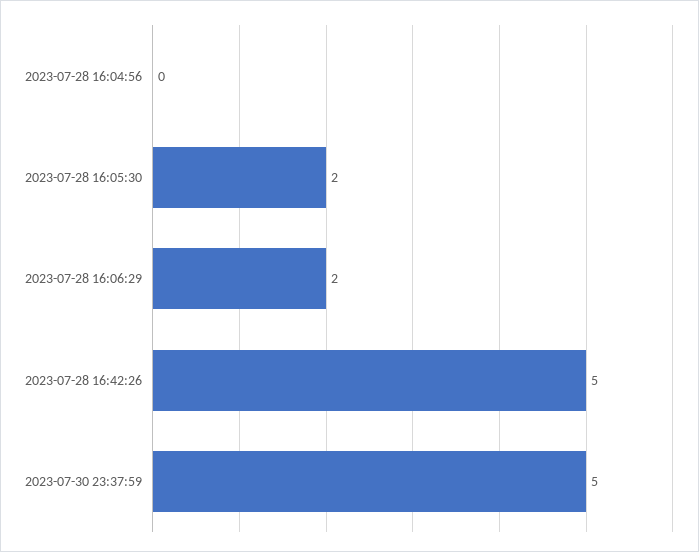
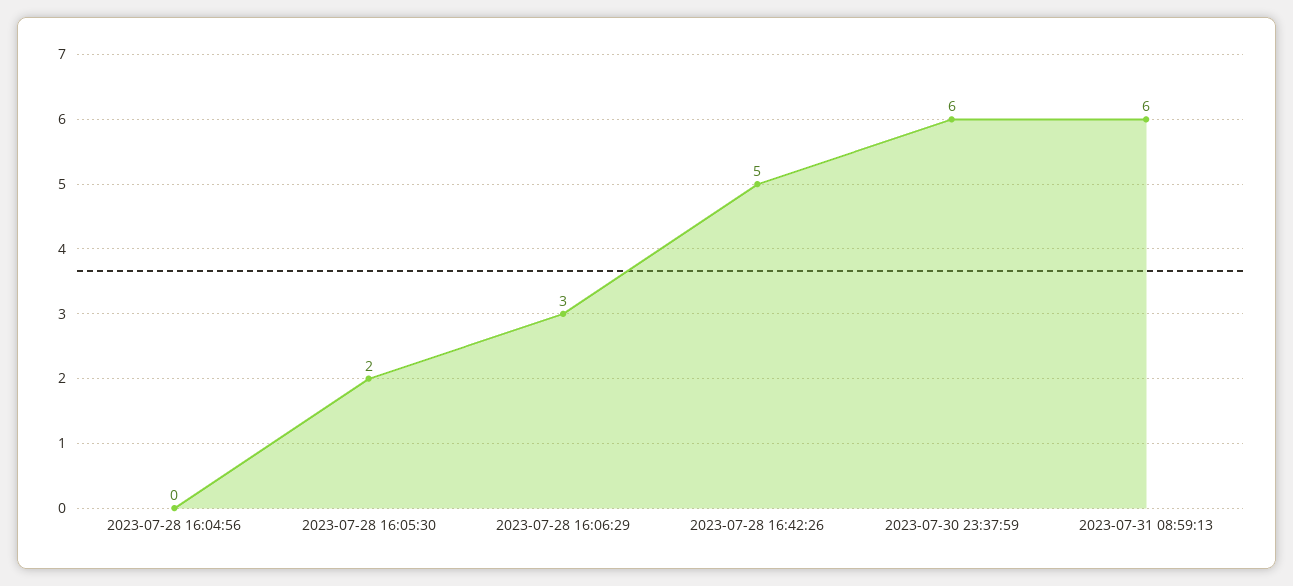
2023-07-28 16:06:29: 2 -> 3
2023-07-30 23:37:59: 5 -> 6
2023-07-31 08:59:13: none -> 6

